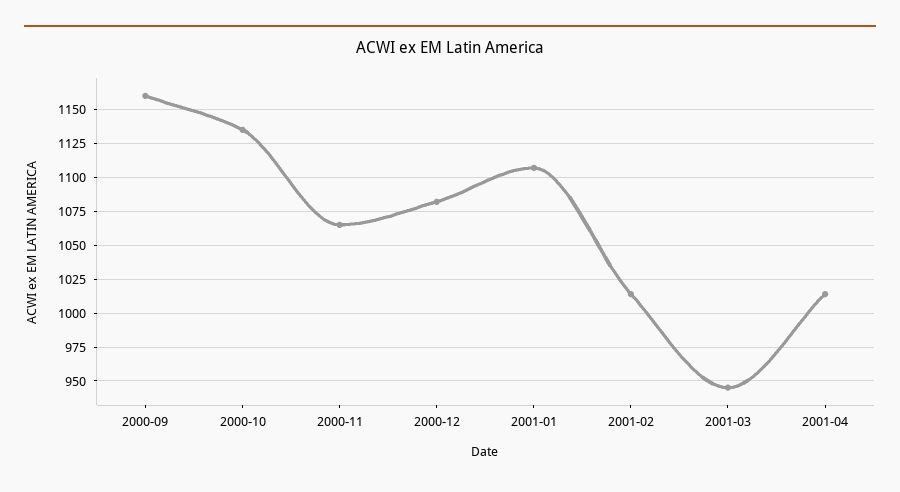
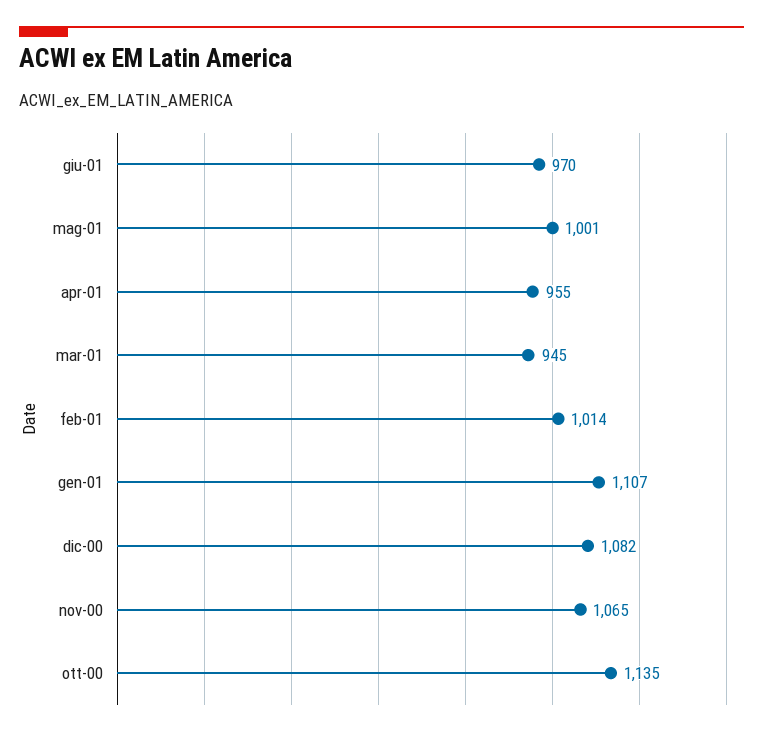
2000-09: 1160 -> none
2001-04: 1015 -> 955
giu-01: none -> 970
mag-01: none -> 1001

